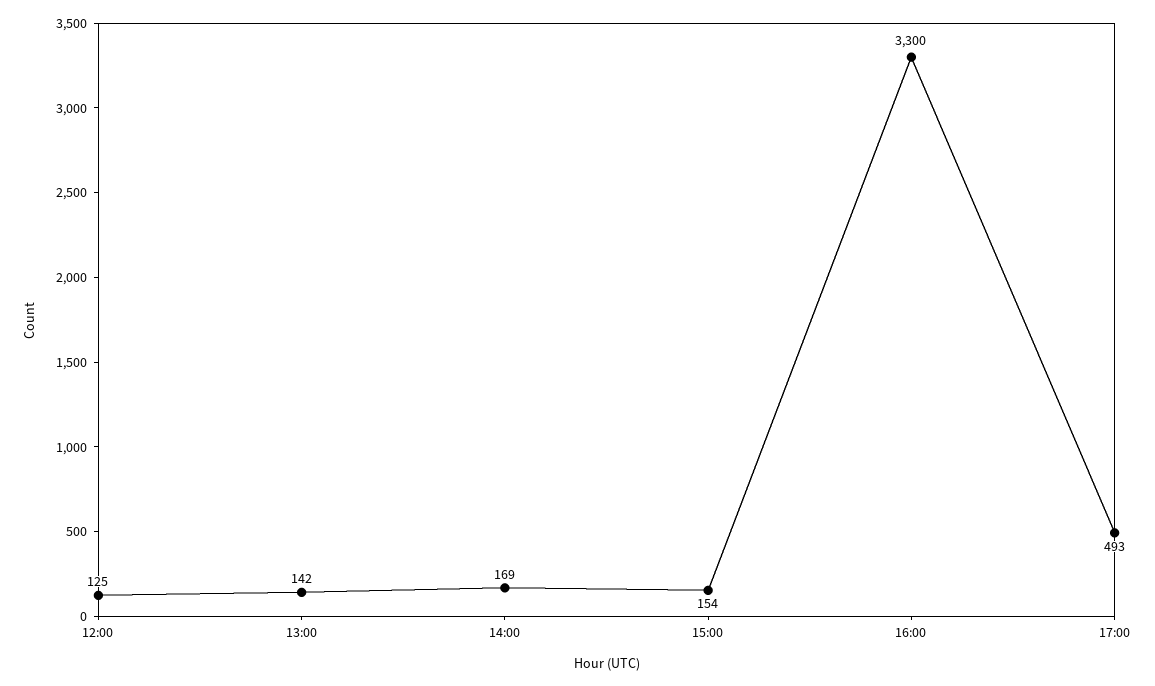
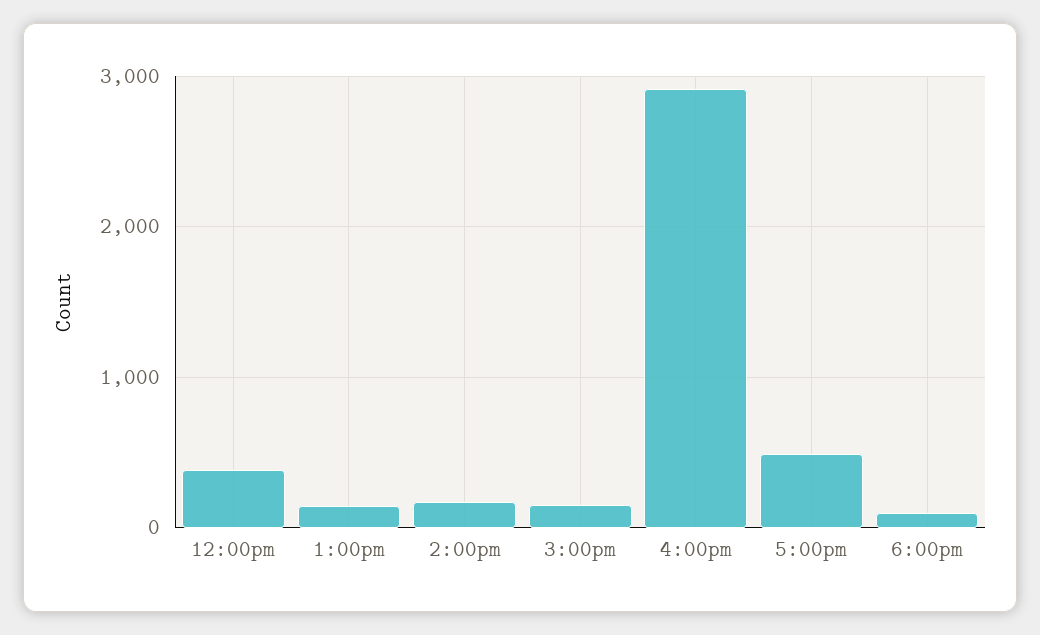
12:00: 125 -> 400
16:00: 3300 -> 2900
6:00pm: none -> 100

